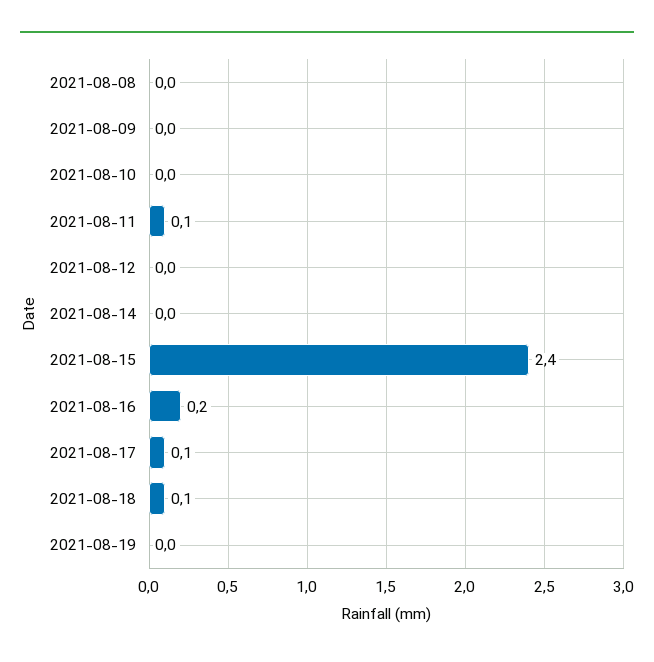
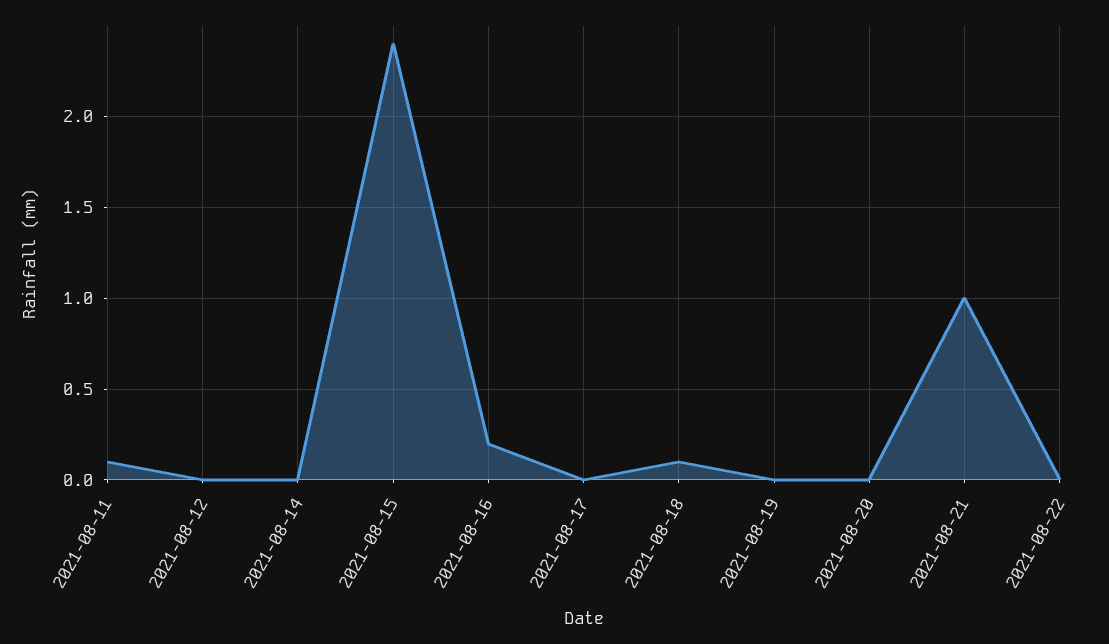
2021-08-08: 0 -> none
2021-08-09: 0 -> none
2021-08-10: 0 -> none
2021-08-17: 0.1 -> 0
2021-08-20: none -> 0
2021-08-21: none -> 1
2021-08-22: none -> 0

